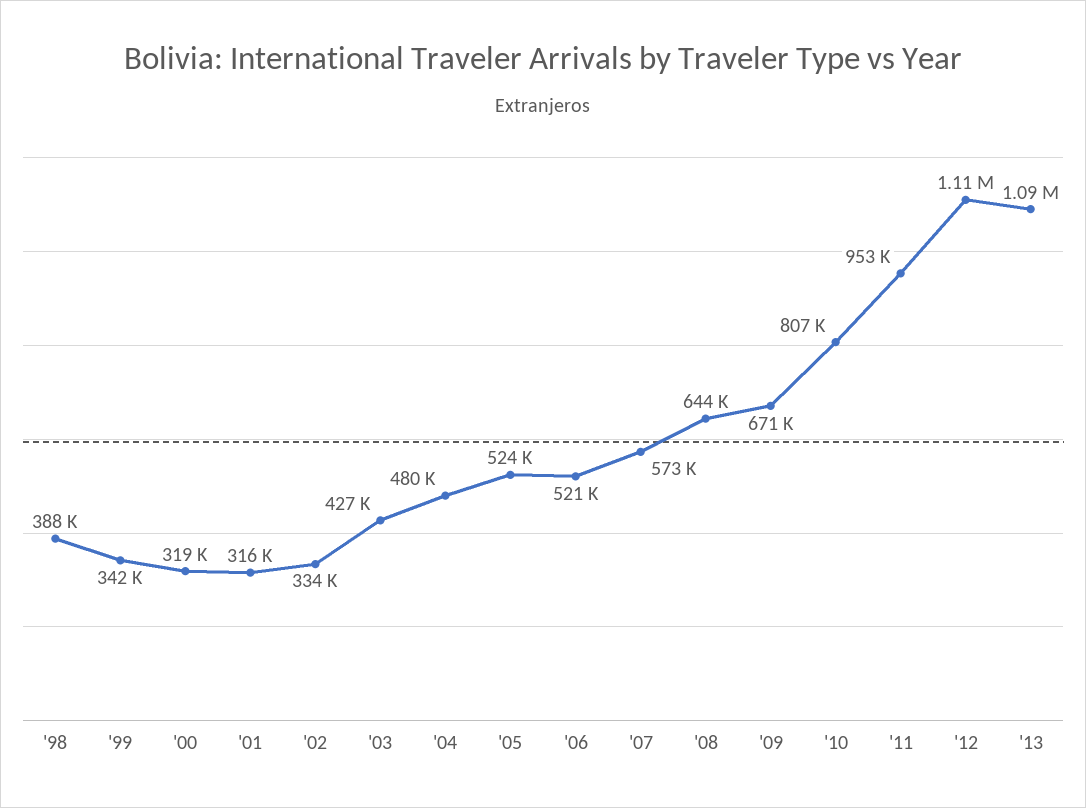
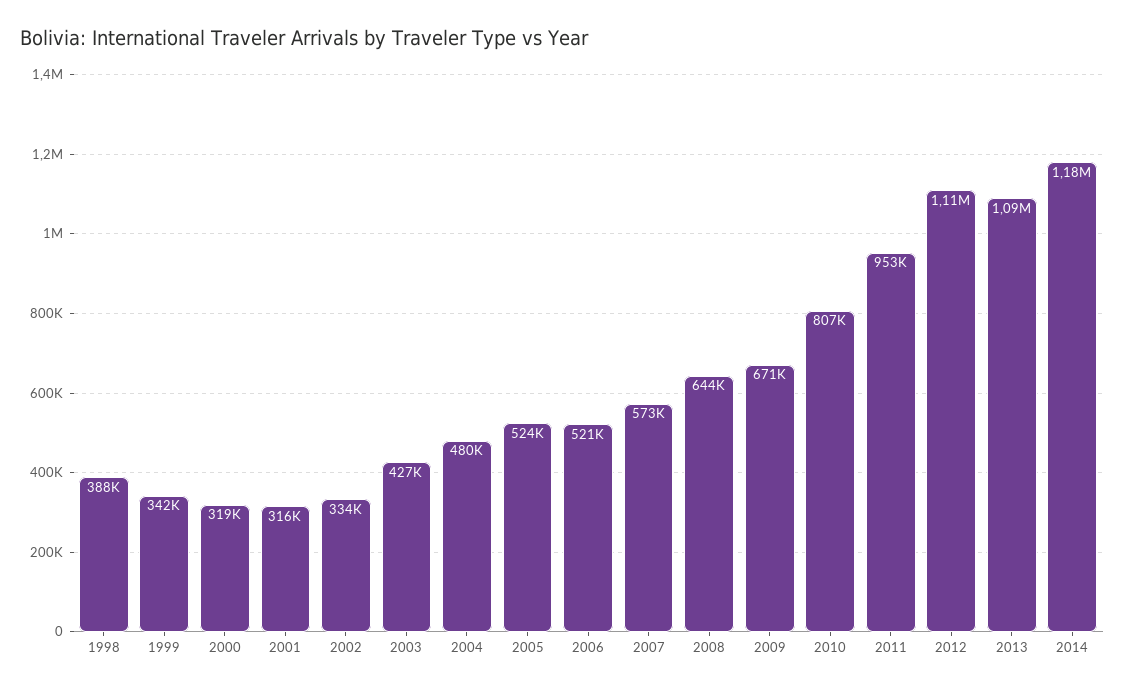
2014: none -> 1180000

